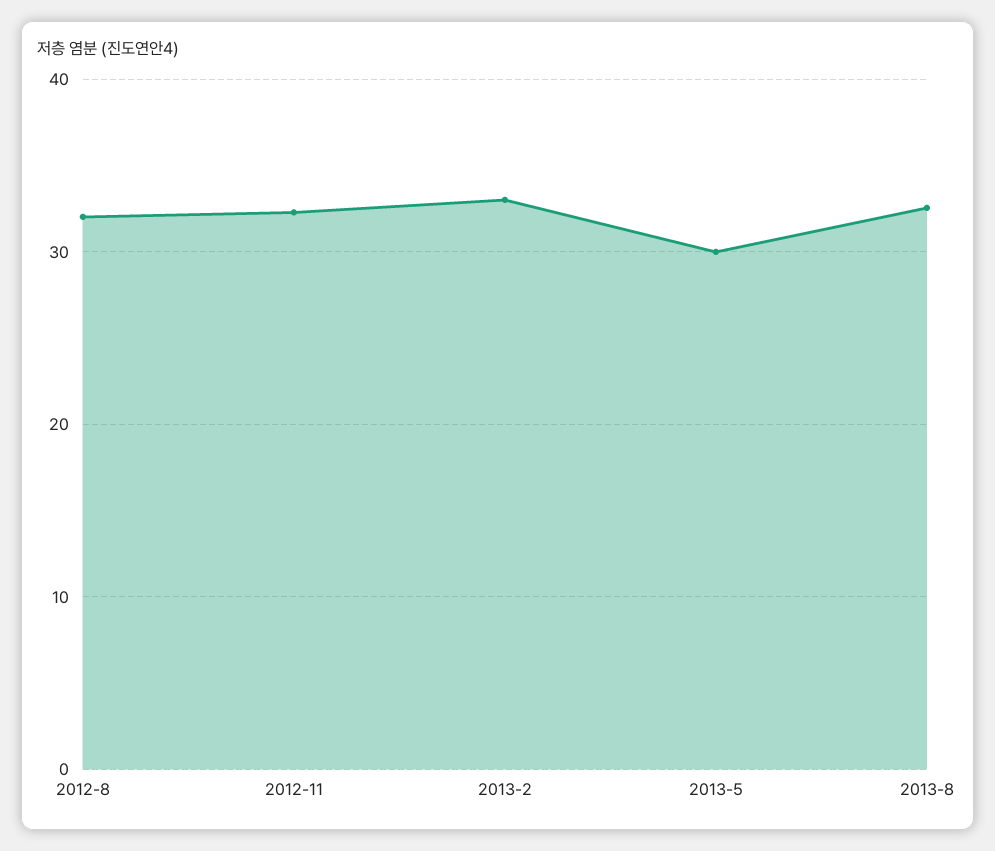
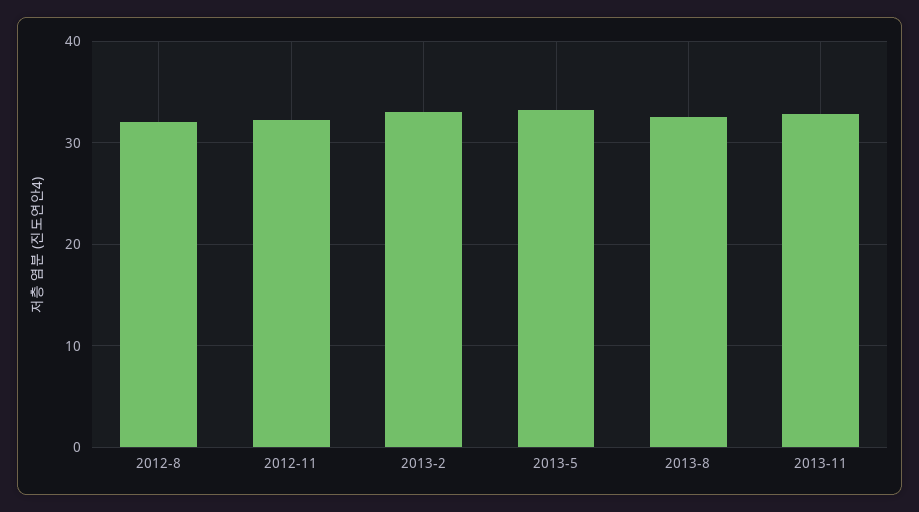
2013-5: 30 -> 33
2013-11: none -> 33

